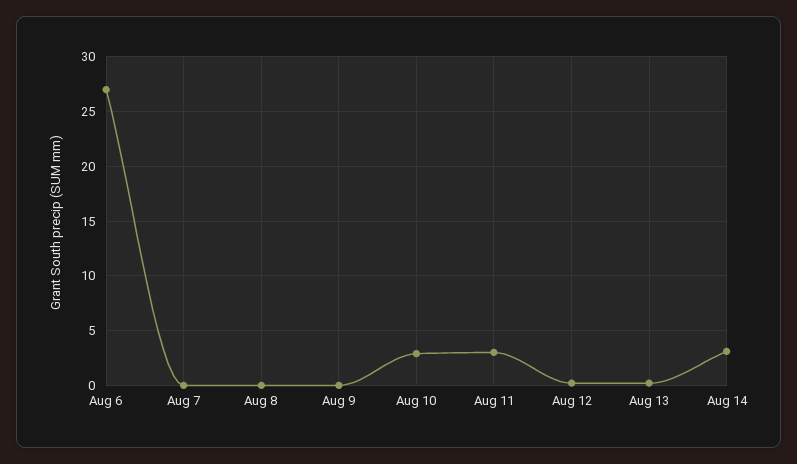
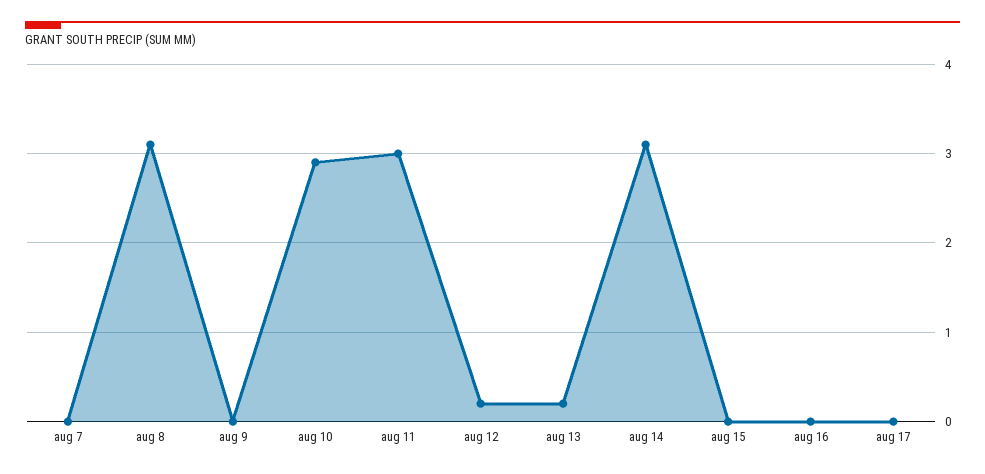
Aug 6: 27 -> none
Aug 8: 0 -> 3.1
aug 15: none -> 0
aug 16: none -> 0
aug 17: none -> 0

